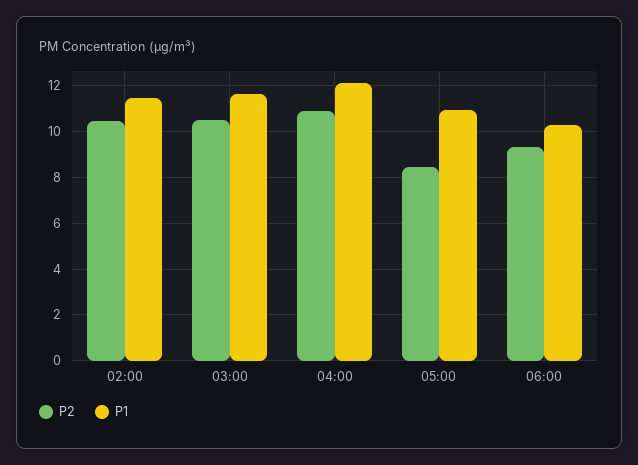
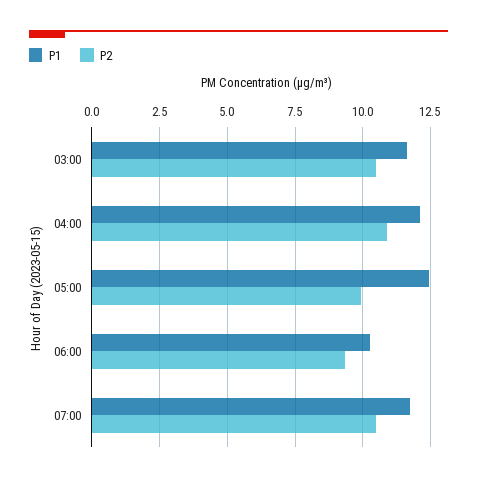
P2, 02:00: 10.5 -> none
P1, 02:00: 11.5 -> none
P2, 05:00: 8.5 -> 10
P1, 05:00: 11 -> 12.5
P1, 07:00: none -> 11.75
P2, 07:00: none -> 10.5

